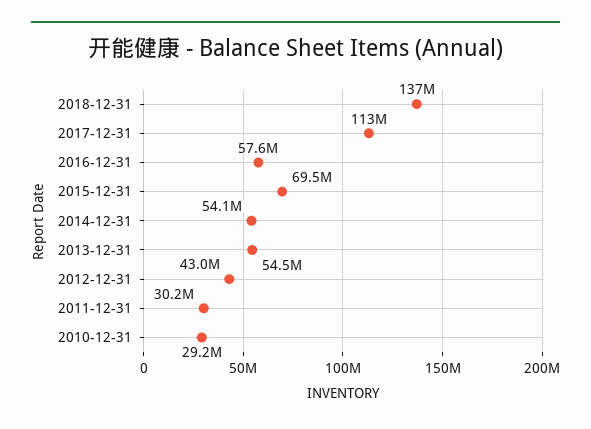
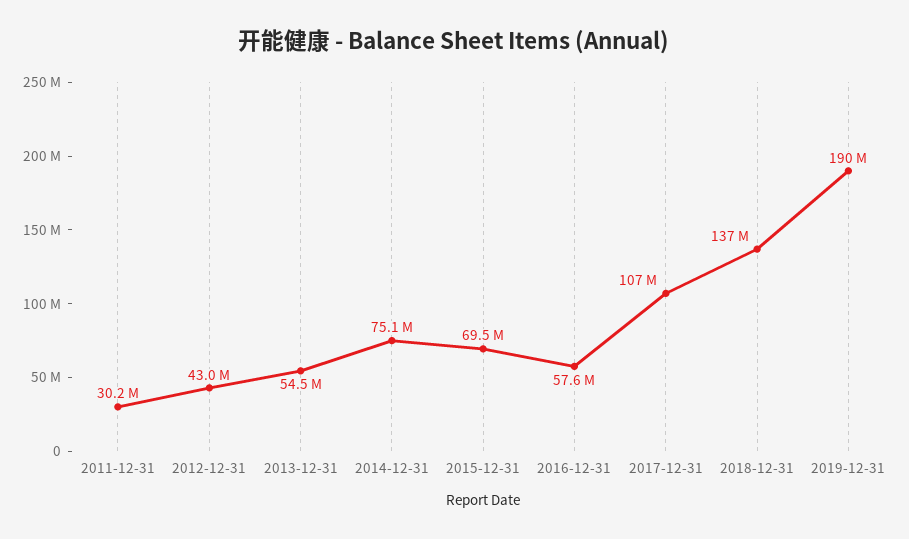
2017-12-31: 113000000 -> 107000000
2014-12-31: 54100000 -> 75100000
2010-12-31: 29200000 -> none
2019-12-31: none -> 190000000

